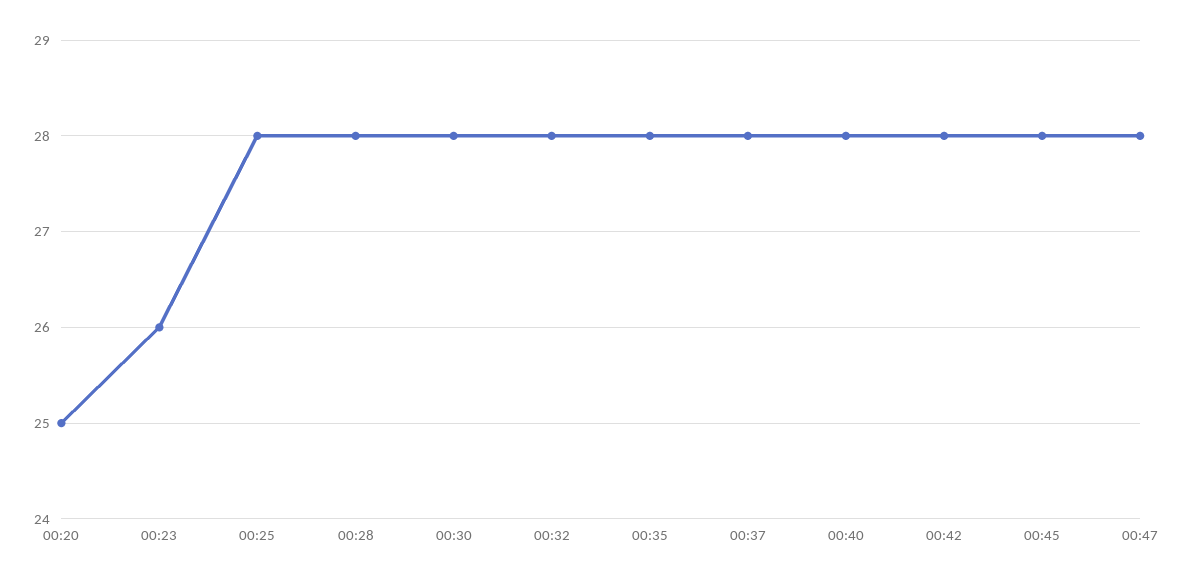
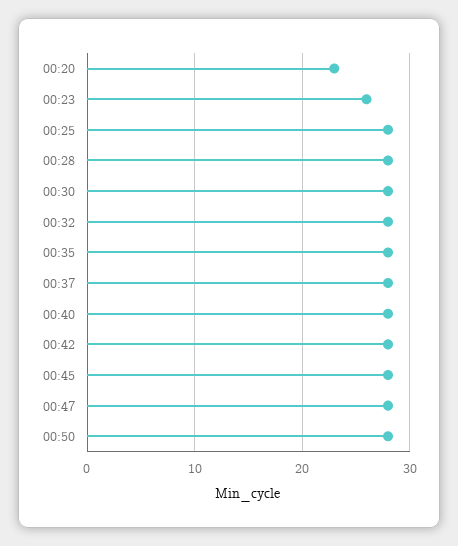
00:20: 25 -> 23
00:50: none -> 28

